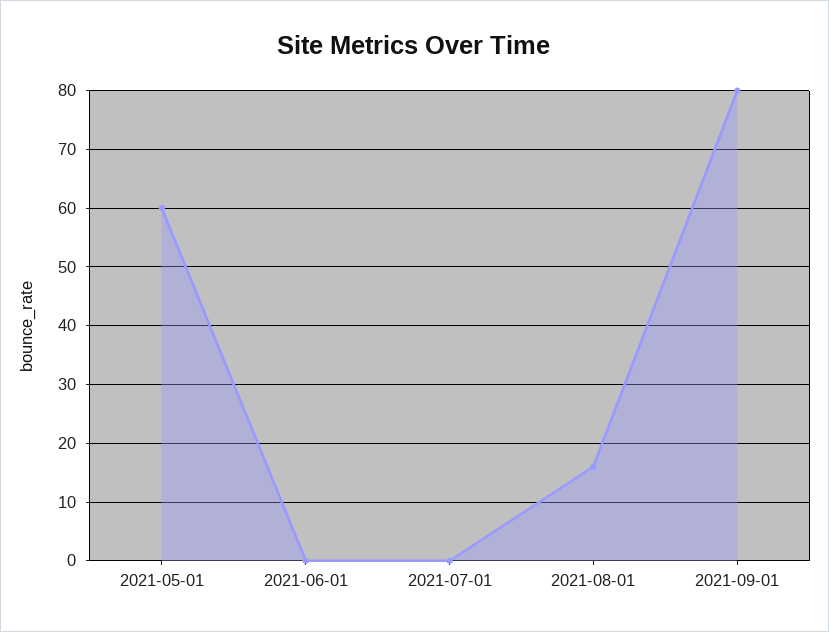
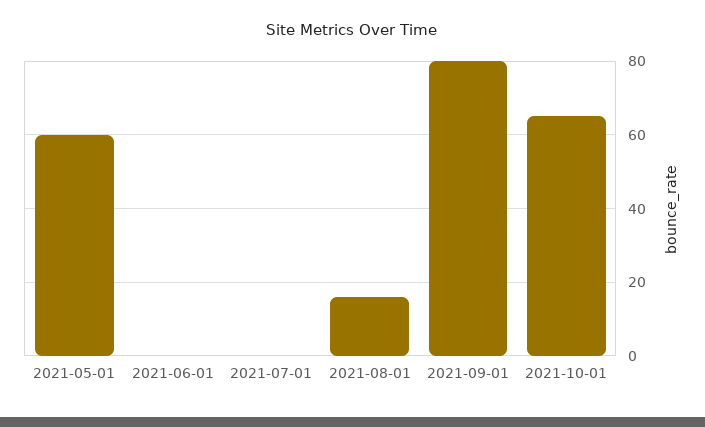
2021-10-01: none -> 65

